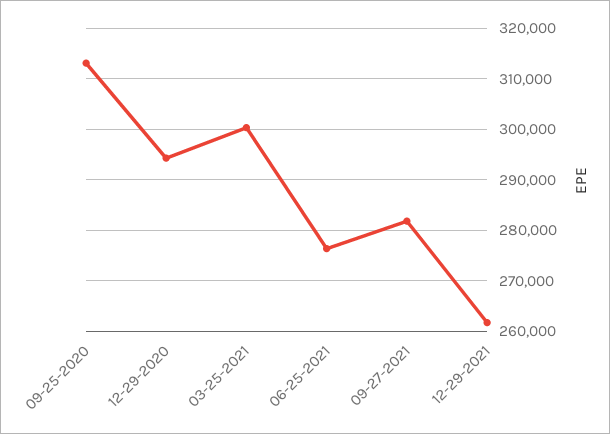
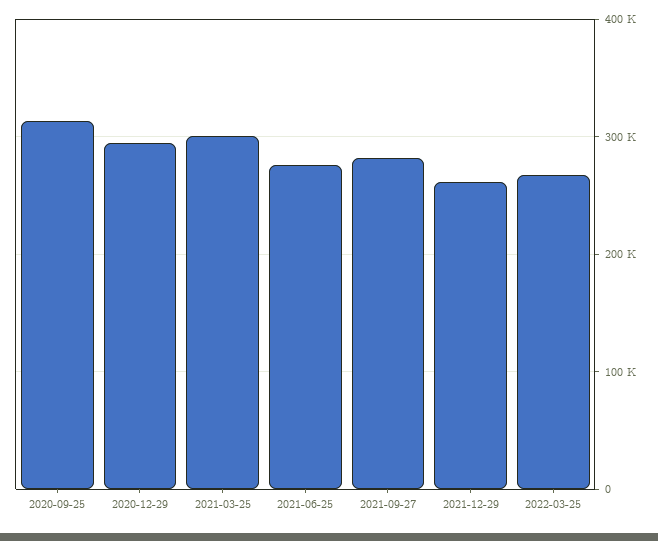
2022-03-25: none -> 270000

